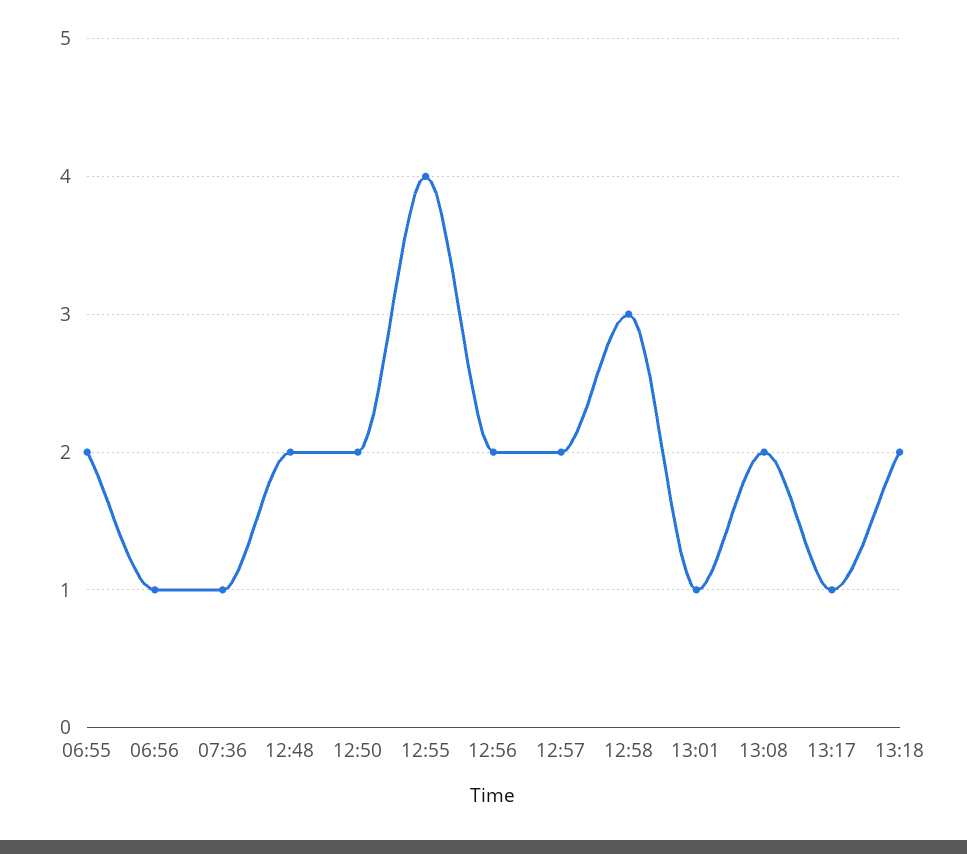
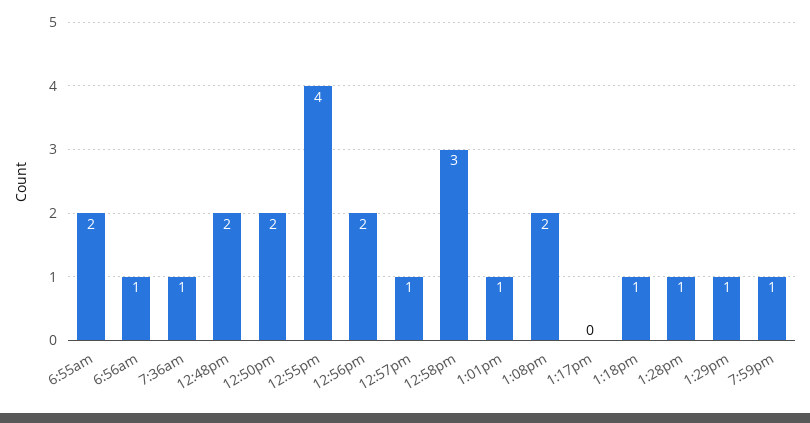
12:57: 2 -> 1
13:17: 1 -> 0
13:18: 2 -> 1
1:28pm: none -> 1
1:29pm: none -> 1
7:59pm: none -> 1

